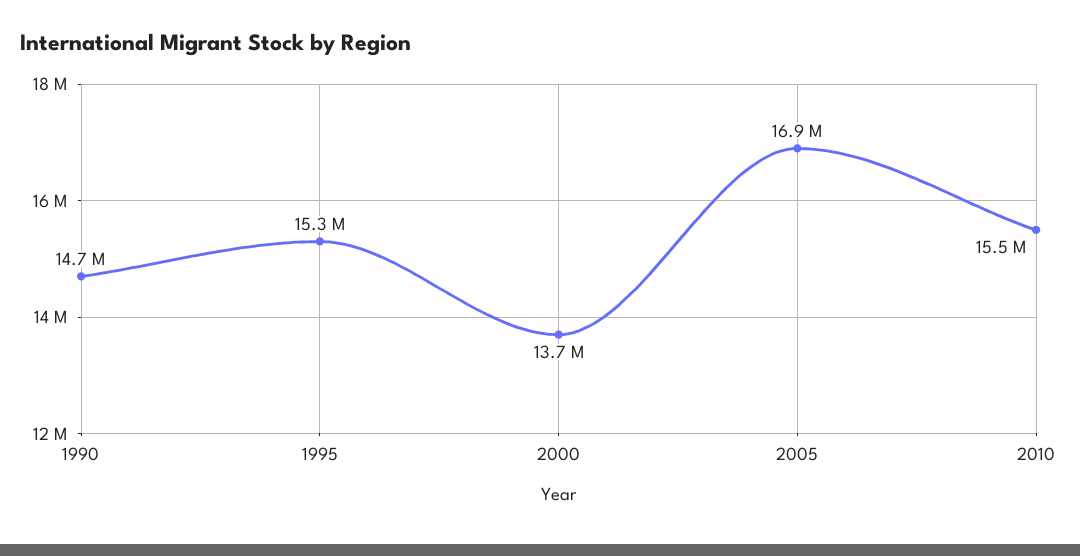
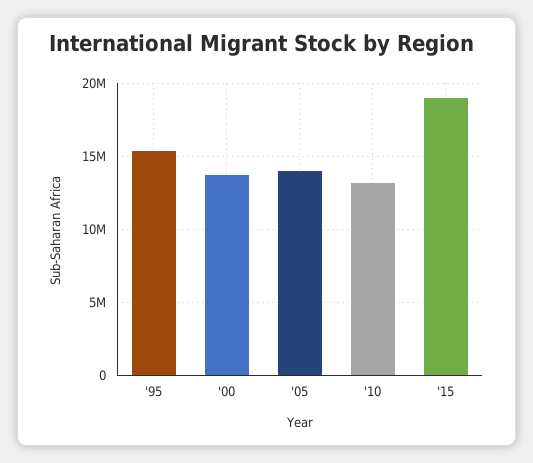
1990: 14700000 -> none
2005: 16900000 -> 14000000
2010: 15500000 -> 13000000
'15: none -> 19000000

